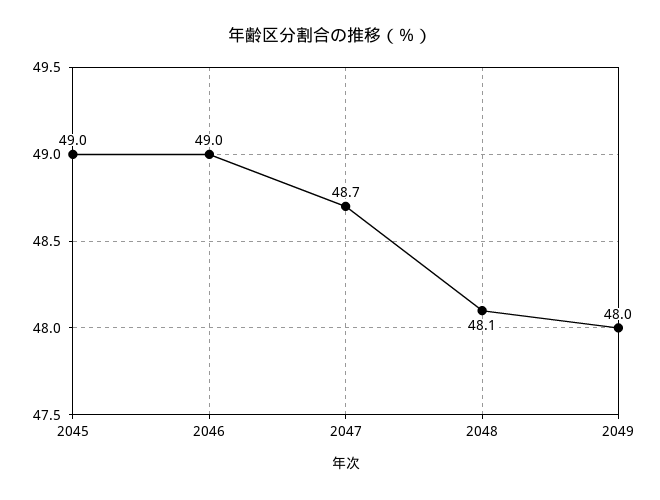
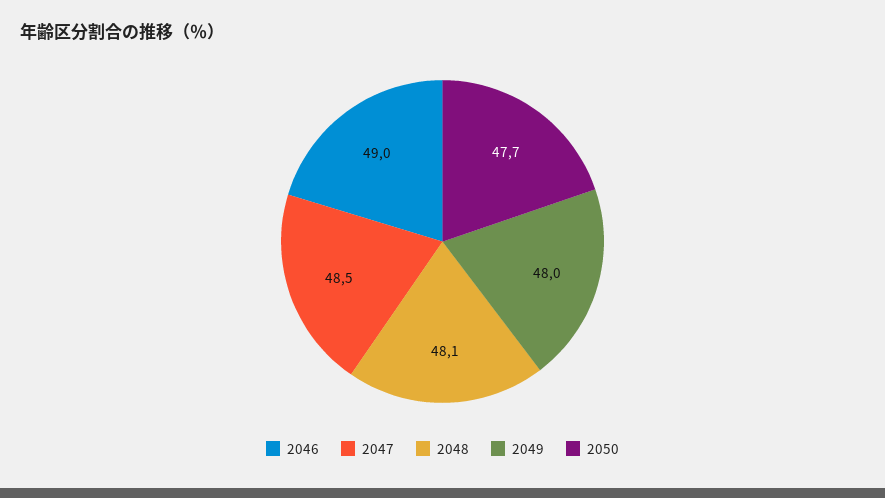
2045: 49 -> none
2047: 48.7 -> 48.5
2050: none -> 47.7

